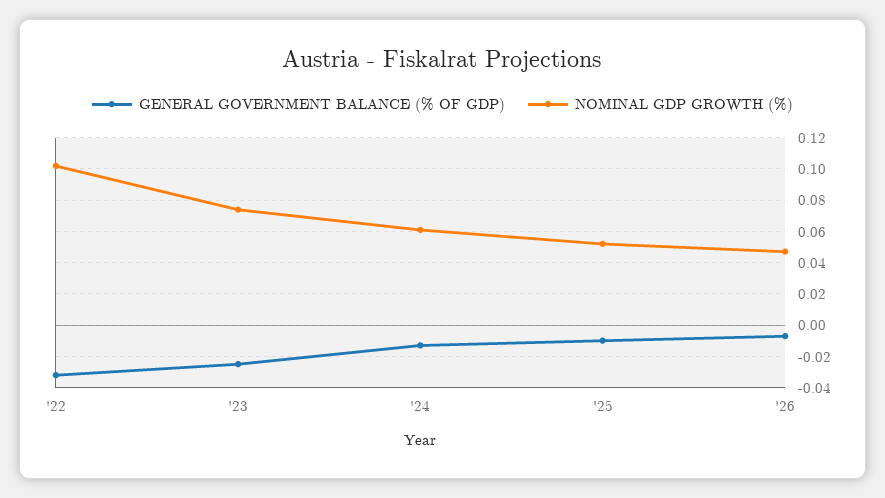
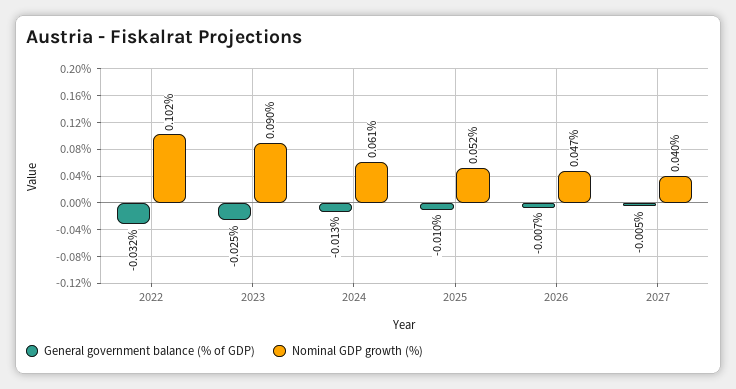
NOMINAL GDP GROWTH (%), '23: 0.075 -> 0.09
GENERAL GOVERNMENT BALANCE (% OF GDP), 2027: none -> -0.005
NOMINAL GDP GROWTH (%), 2027: none -> 0.04

